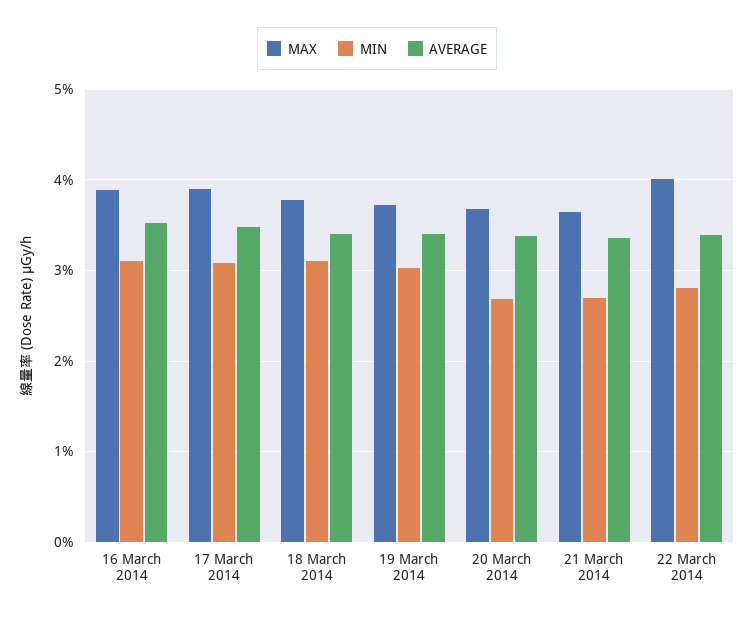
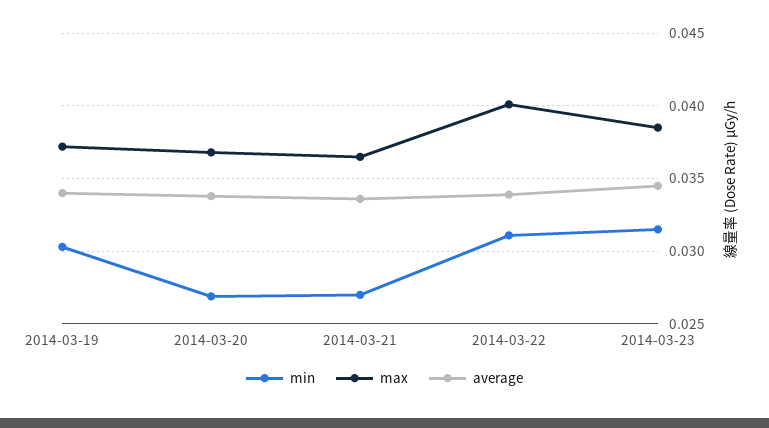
MAX, 16 March 2014: 0.039 -> none
MIN, 16 March 2014: 0.031 -> none
AVERAGE, 16 March 2014: 0.035 -> none
MAX, 17 March 2014: 0.039 -> none
MIN, 17 March 2014: 0.031 -> none
AVERAGE, 17 March 2014: 0.035 -> none
MAX, 18 March 2014: 0.038 -> none
MIN, 18 March 2014: 0.031 -> none
AVERAGE, 18 March 2014: 0.034 -> none
MIN, 22 March 2014: 0.028 -> 0.031
MIN, 2014-03-23: none -> 0.0315
MAX, 2014-03-23: none -> 0.0385
AVERAGE, 2014-03-23: none -> 0.0345

